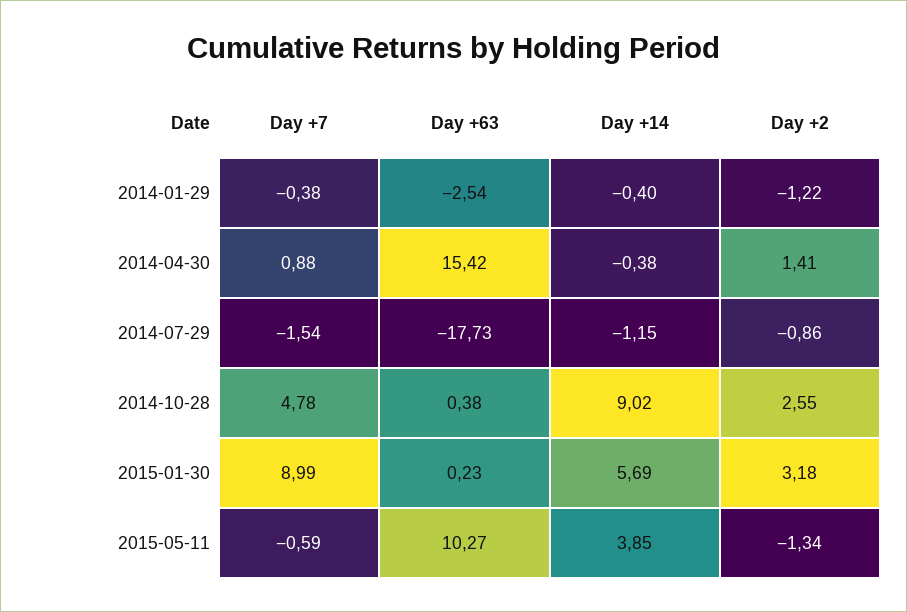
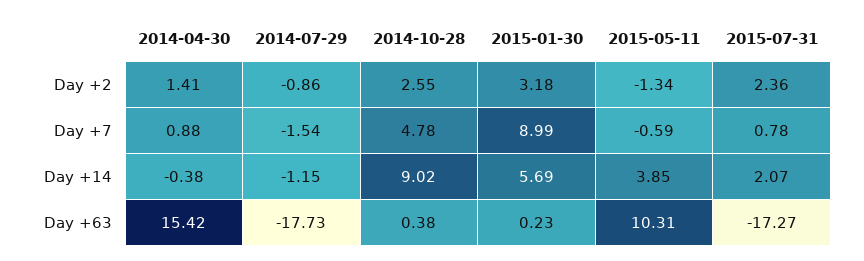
Day +7, 2014-01-29: -0.38 -> none
Day +63, 2014-01-29: -2.54 -> none
Day +14, 2014-01-29: -0.4 -> none
Day +2, 2014-01-29: -1.22 -> none
Day +63, 2015-05-11: 10.27 -> 10.31
Day +2, 2015-07-31: none -> 2.36
Day +7, 2015-07-31: none -> 0.78
Day +14, 2015-07-31: none -> 2.07
Day +63, 2015-07-31: none -> -17.27

